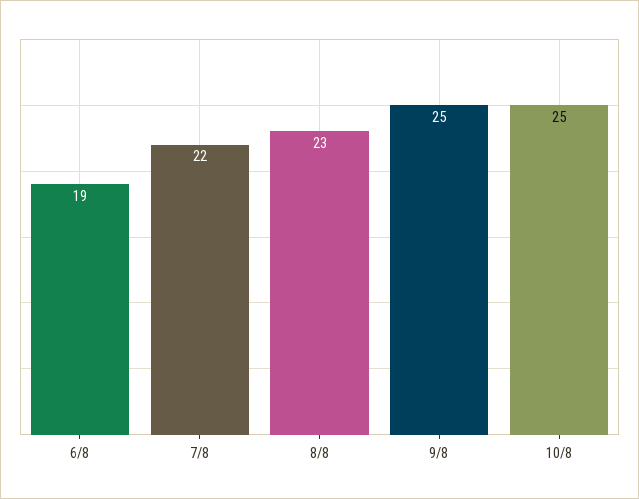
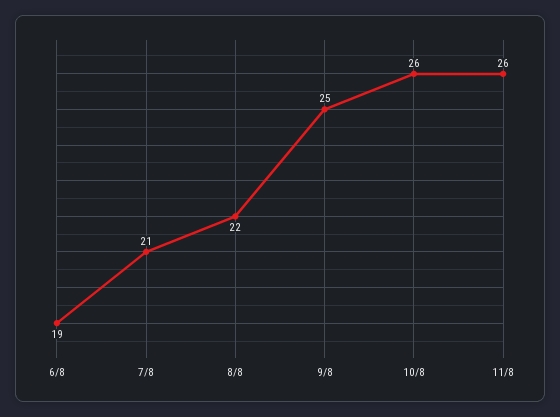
7/8: 22 -> 21
8/8: 23 -> 22
10/8: 25 -> 26
11/8: none -> 26

